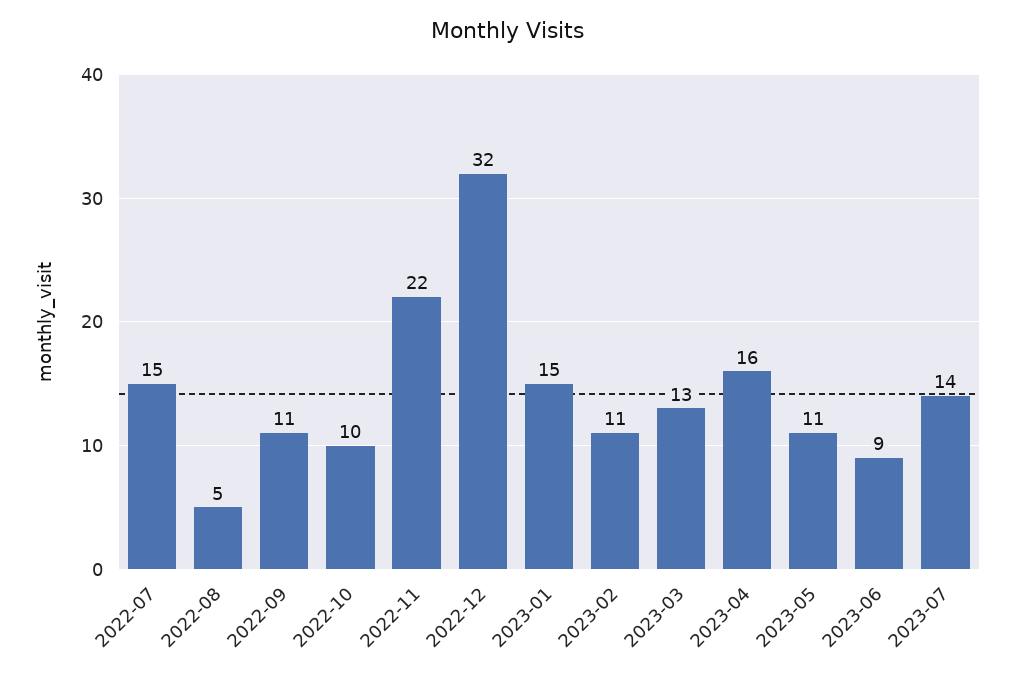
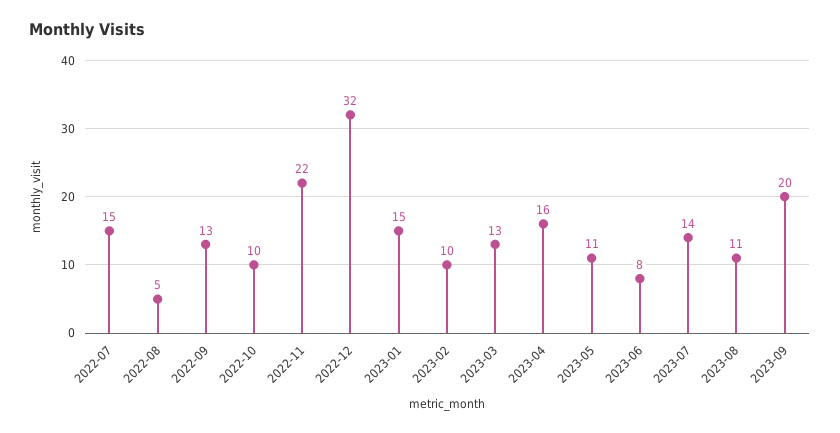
2022-09: 11 -> 13
2023-02: 11 -> 10
2023-06: 9 -> 8
2023-08: none -> 11
2023-09: none -> 20

